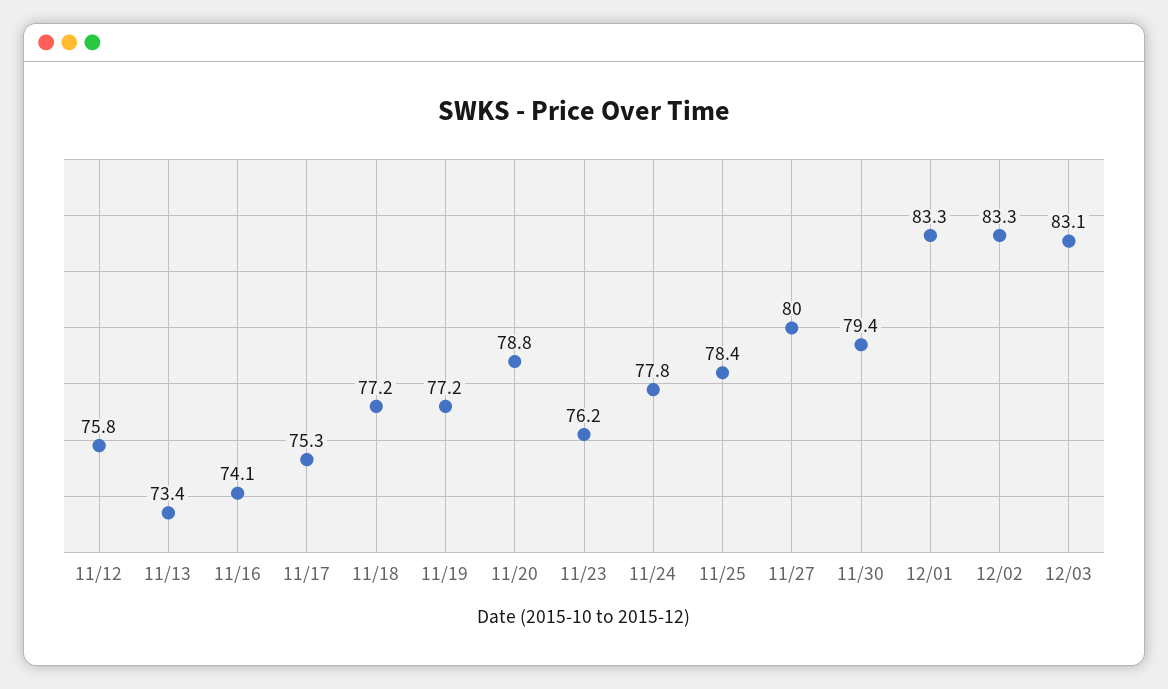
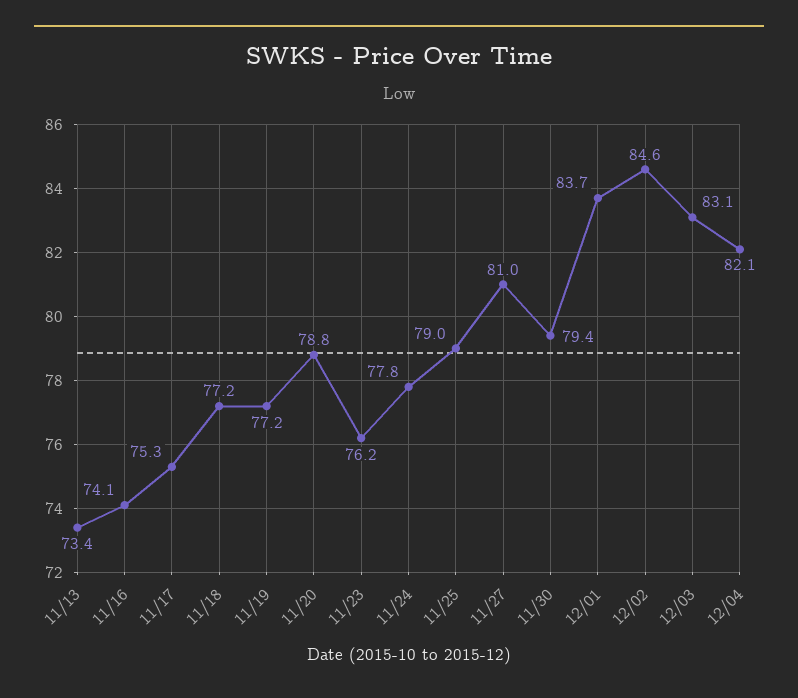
11/12: 75.8 -> none
11/25: 78.4 -> 79
11/27: 80 -> 81
12/01: 83.3 -> 83.7
12/02: 83.3 -> 84.6
12/04: none -> 82.1

